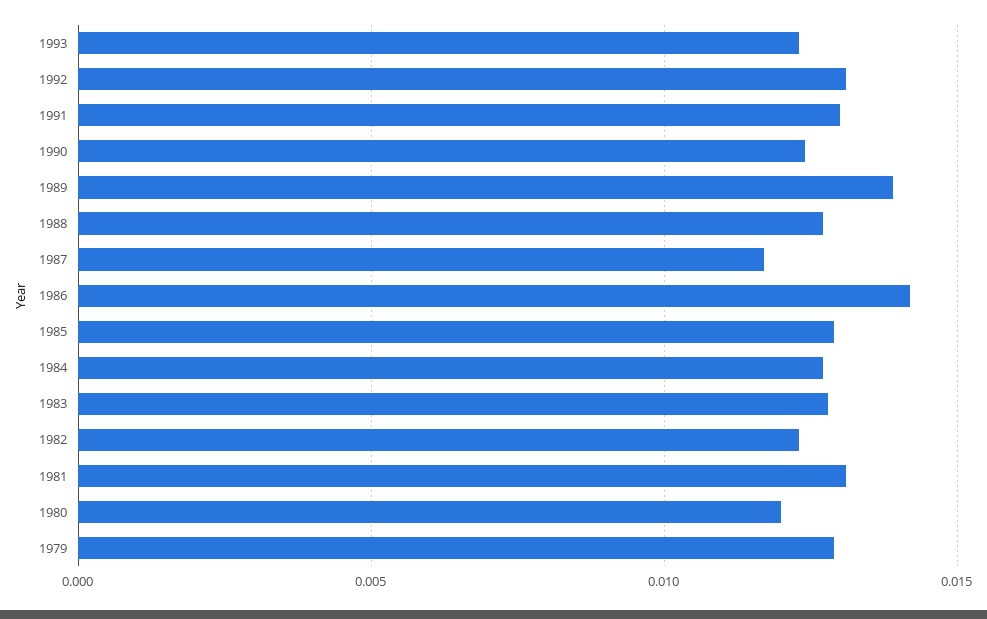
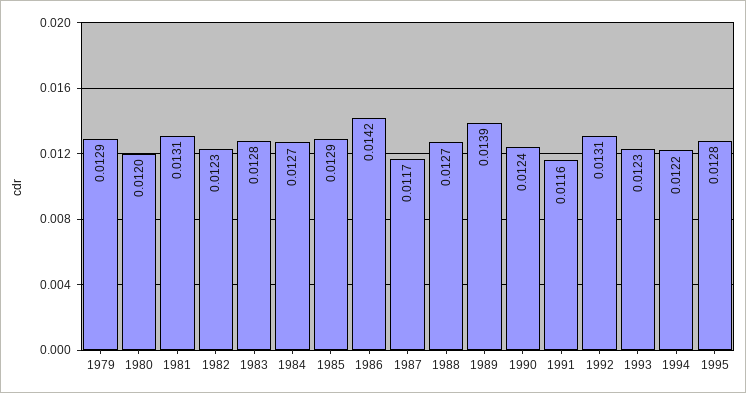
1991: 0.013 -> 0.0116
1994: none -> 0.0122
1995: none -> 0.0128

